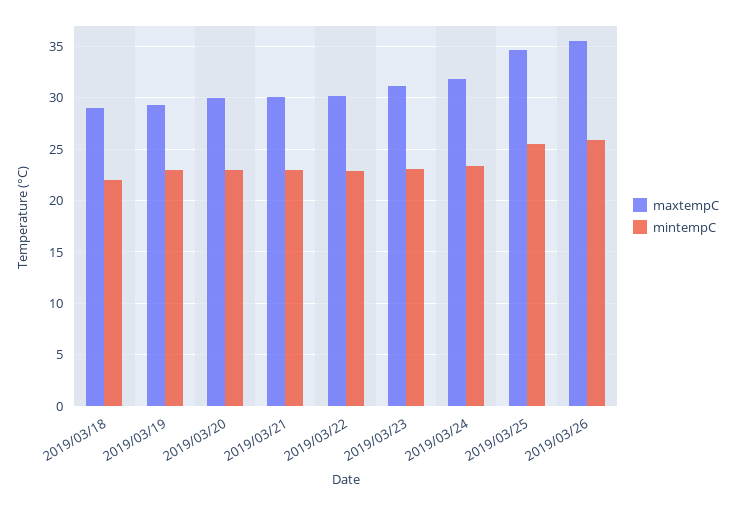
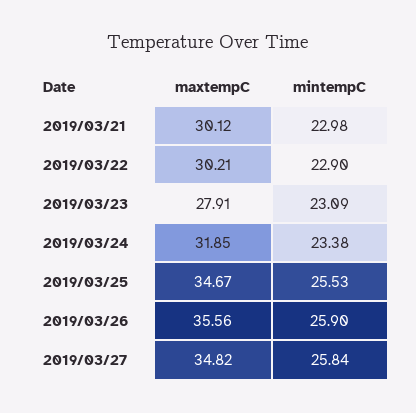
maxtempC, 2019/03/18: 29 -> none
mintempC, 2019/03/18: 22 -> none
maxtempC, 2019/03/19: 29 -> none
mintempC, 2019/03/19: 23 -> none
maxtempC, 2019/03/20: 30 -> none
mintempC, 2019/03/20: 23 -> none
maxtempC, 2019/03/23: 31 -> 27.91
maxtempC, 2019/03/27: none -> 34.82
mintempC, 2019/03/27: none -> 25.84

